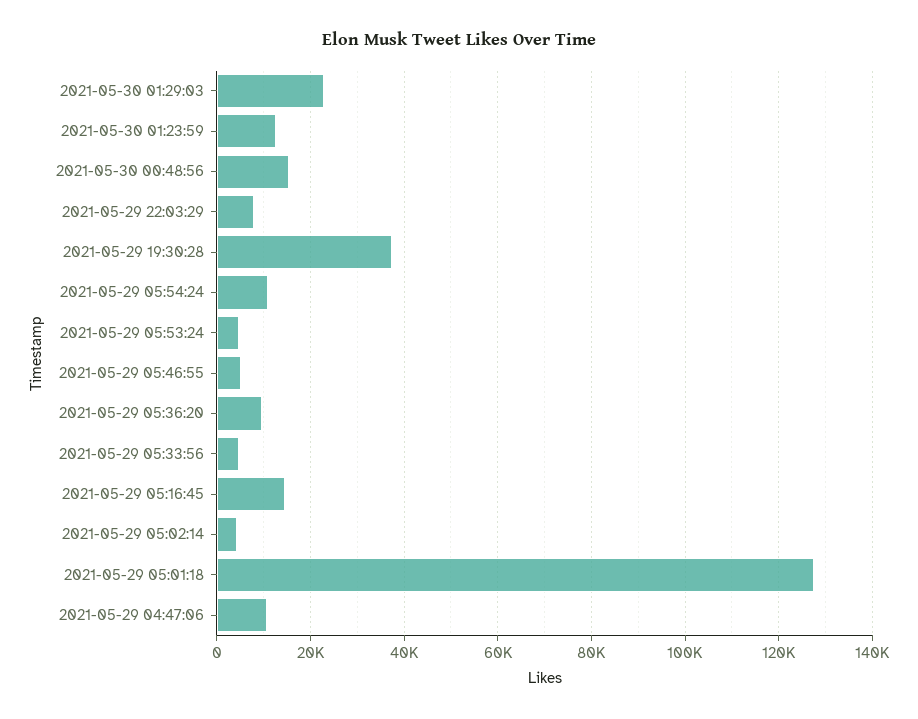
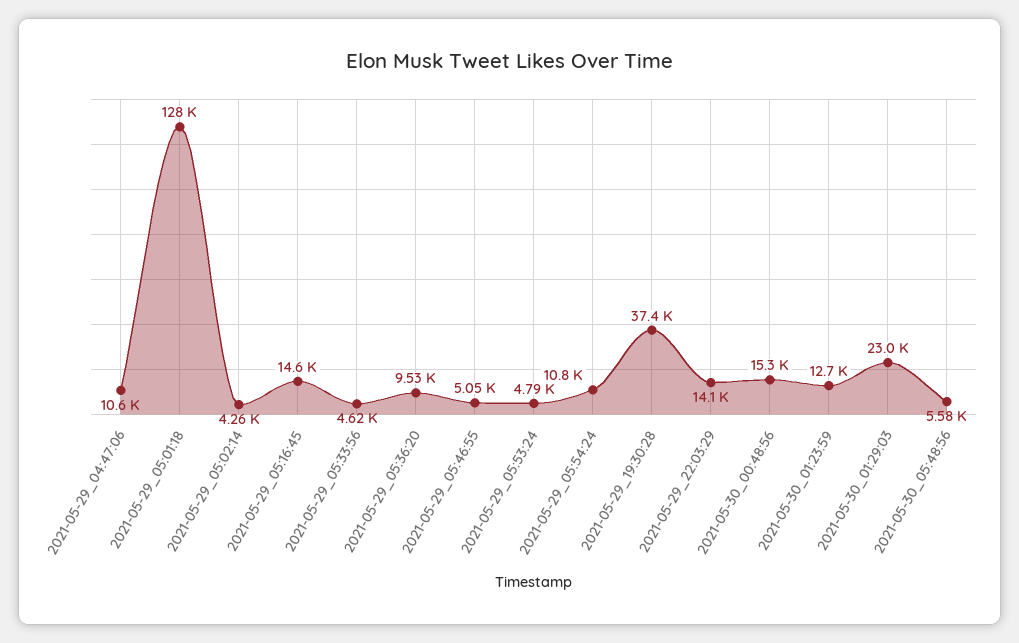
2021-05-29 22:03:29: 8000 -> 14100
2021-05-30_05:48:56: none -> 5580

